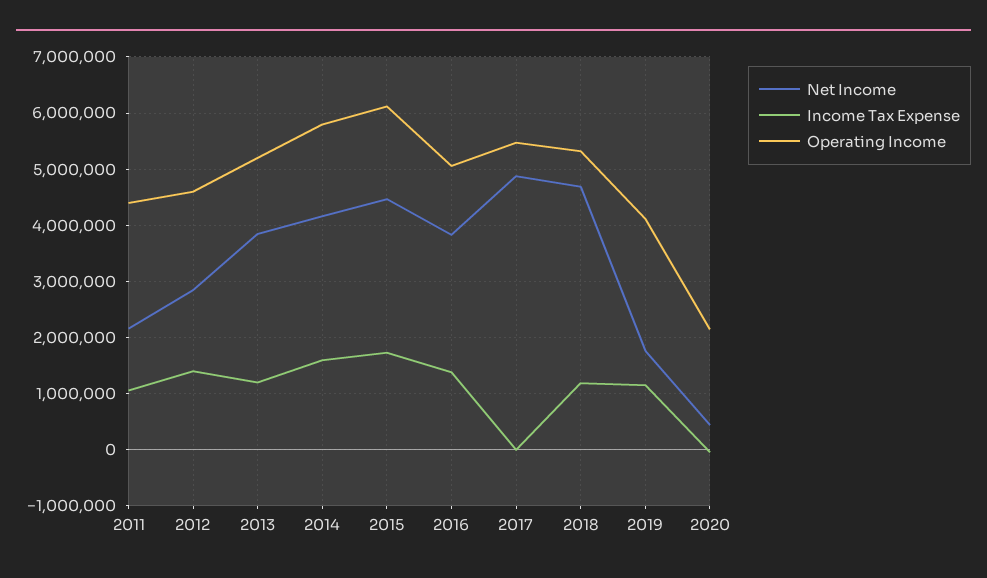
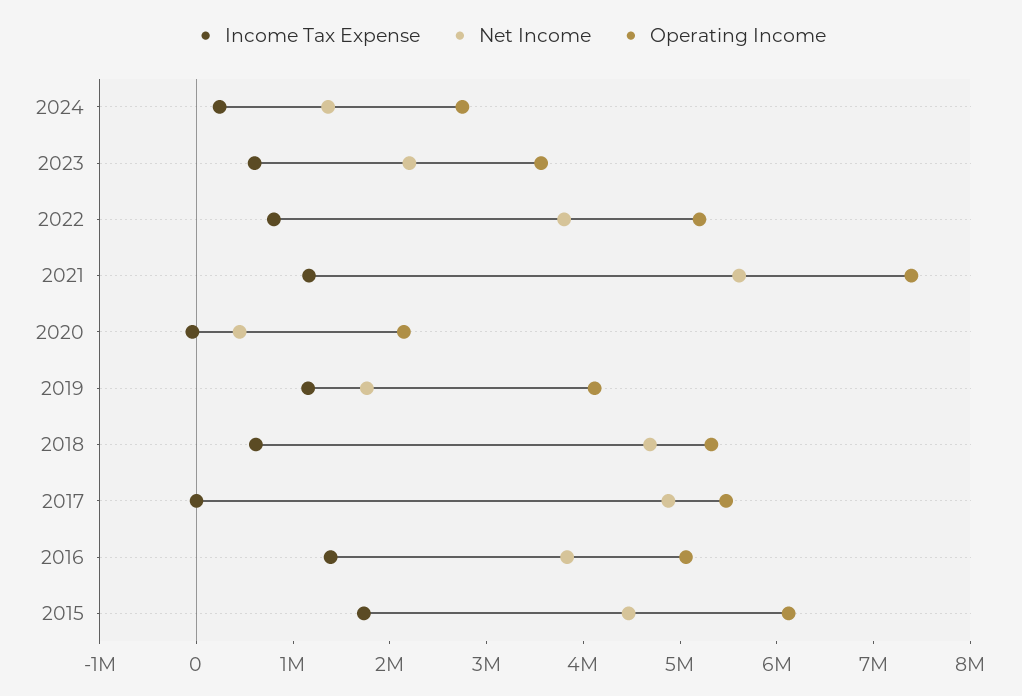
Net Income, 2011: 2200000 -> none
Income Tax Expense, 2011: 1000000 -> none
Operating Income, 2011: 4400000 -> none
Net Income, 2012: 2800000 -> none
Income Tax Expense, 2012: 1400000 -> none
Operating Income, 2012: 4600000 -> none
Net Income, 2013: 3800000 -> none
Income Tax Expense, 2013: 1200000 -> none
Operating Income, 2013: 5200000 -> none
Net Income, 2014: 4200000 -> none
Income Tax Expense, 2014: 1600000 -> none
Operating Income, 2014: 5800000 -> none
Income Tax Expense, 2018: 1200000 -> 600000
Income Tax Expense, 2024: none -> 200000
Net Income, 2024: none -> 1400000
Operating Income, 2024: none -> 2800000
Income Tax Expense, 2023: none -> 600000
Net Income, 2023: none -> 2200000
Operating Income, 2023: none -> 3600000
Income Tax Expense, 2022: none -> 800000
Net Income, 2022: none -> 3800000
Operating Income, 2022: none -> 5200000
Income Tax Expense, 2021: none -> 1200000
Net Income, 2021: none -> 5600000
Operating Income, 2021: none -> 7400000

